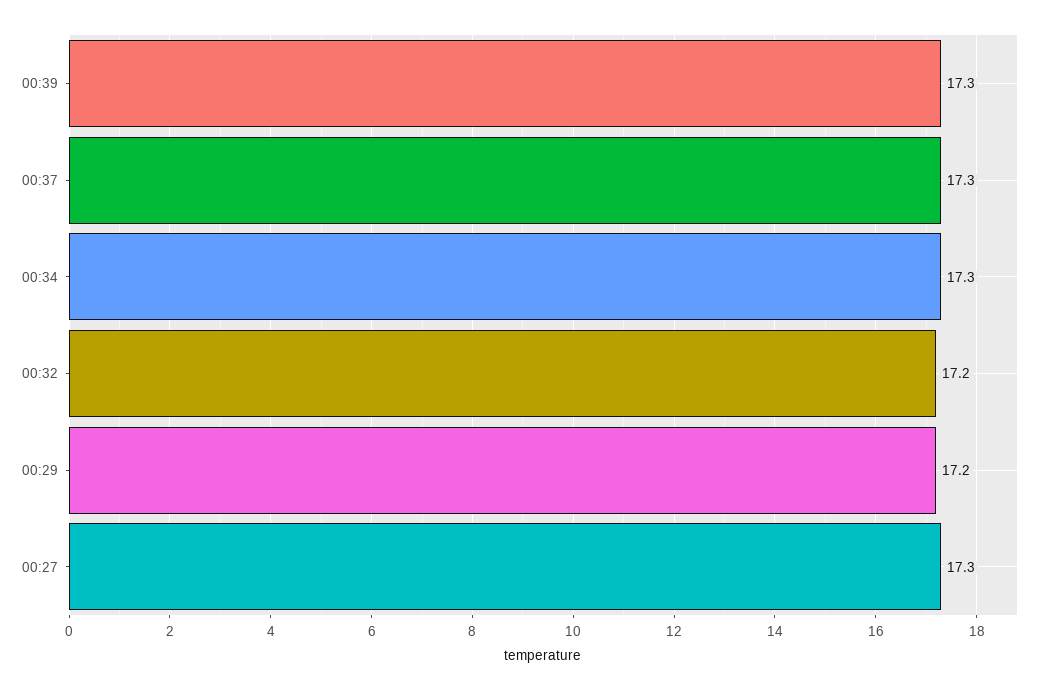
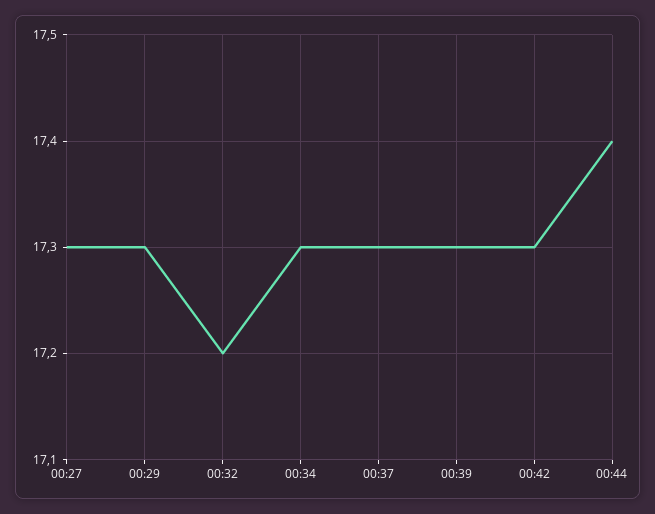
00:29: 17.2 -> 17.3
00:42: none -> 17.3
00:44: none -> 17.4

